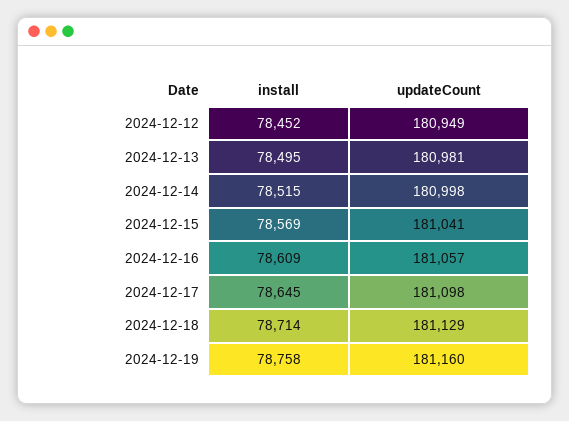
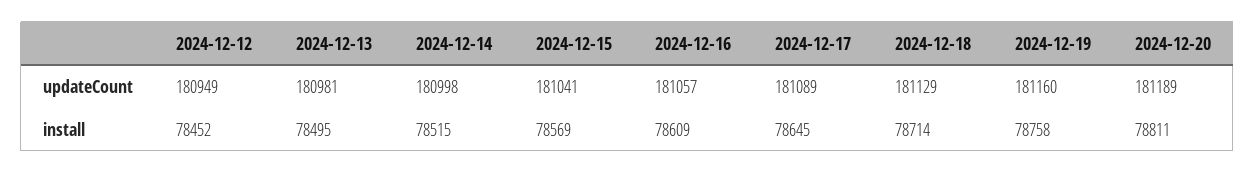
updateCount, 2024-12-17: 181098 -> 181089
updateCount, 2024-12-20: none -> 181189
install, 2024-12-20: none -> 78811

